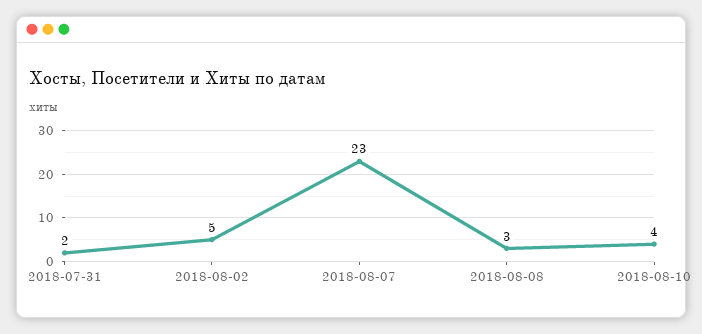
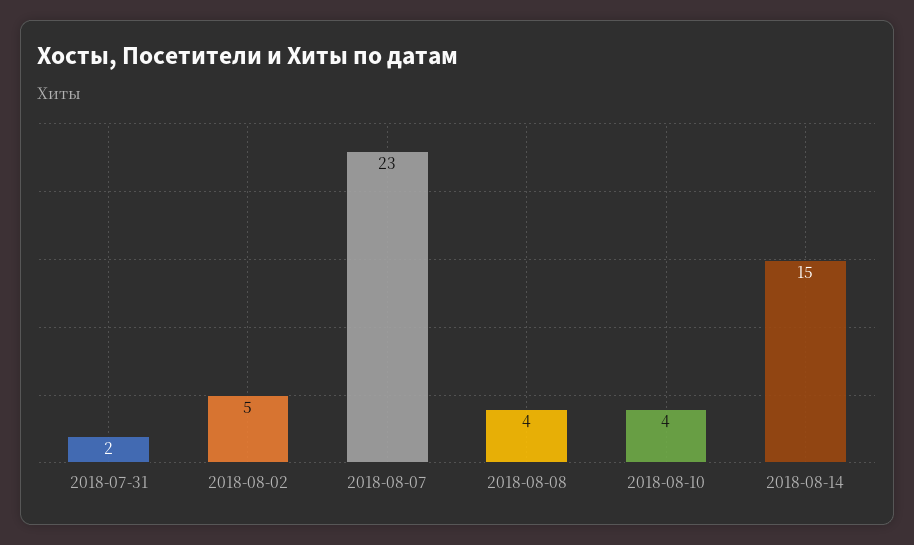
2018-08-08: 3 -> 4
2018-08-14: none -> 15

